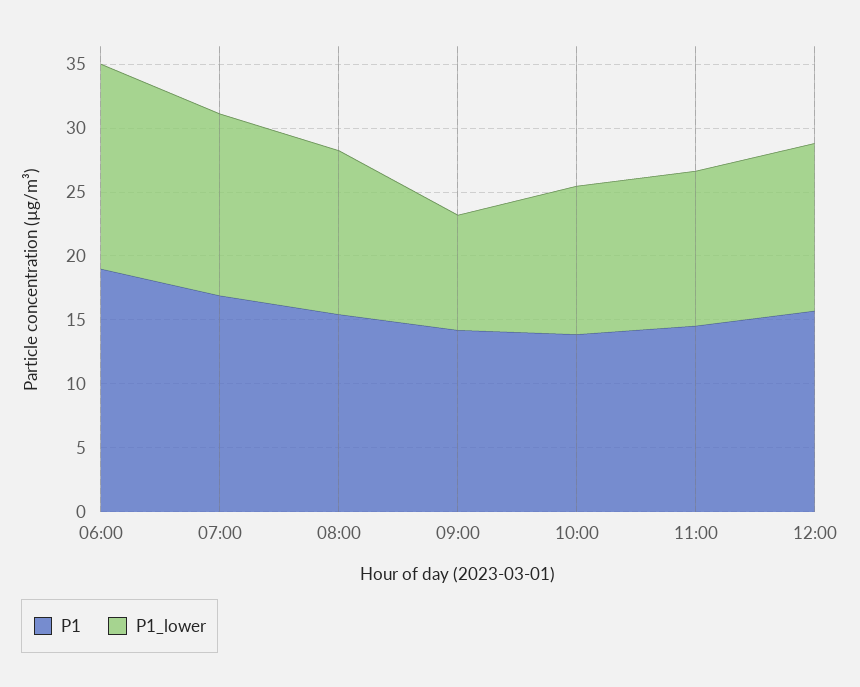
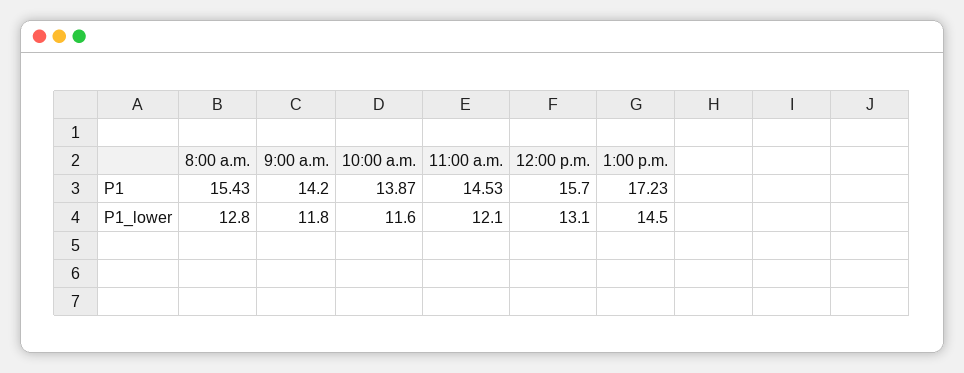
P1, 06:00: 19 -> none
P1_lower, 06:00: 16 -> none
P1, 07:00: 17 -> none
P1_lower, 07:00: 14 -> none
P1_lower, 09:00: 9 -> 11.8
P1, 1:00 p.m.: none -> 17.23
P1_lower, 1:00 p.m.: none -> 14.5

